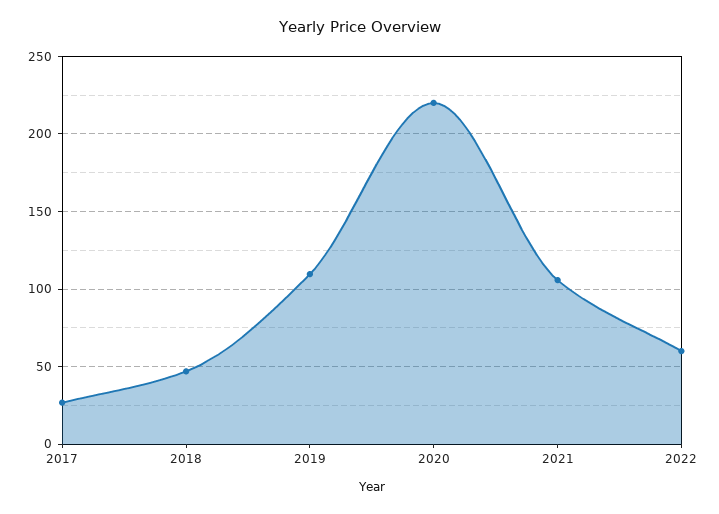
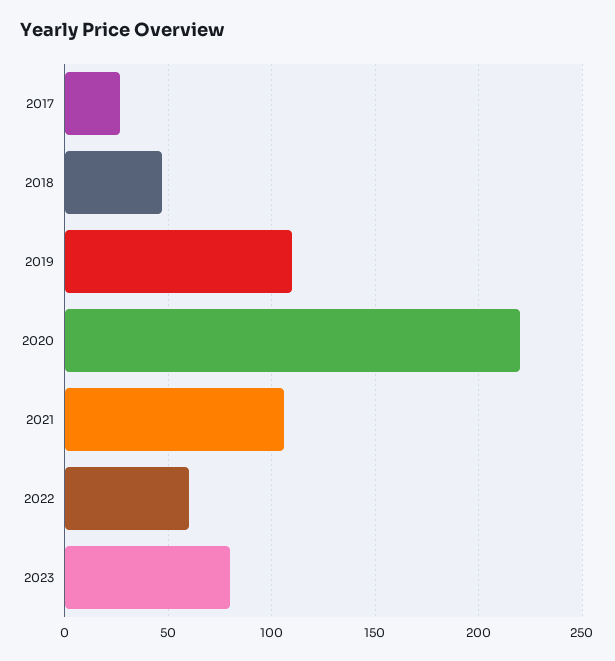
2023: none -> 80

